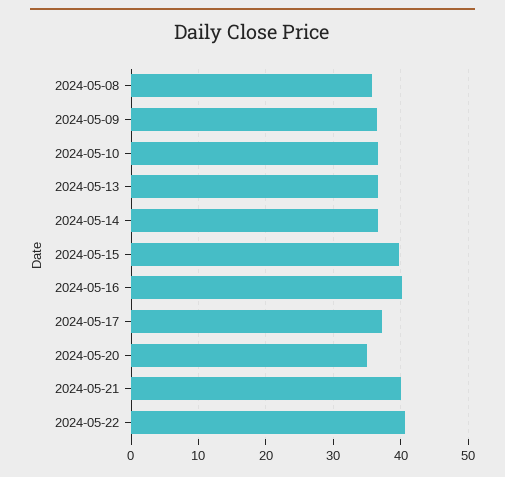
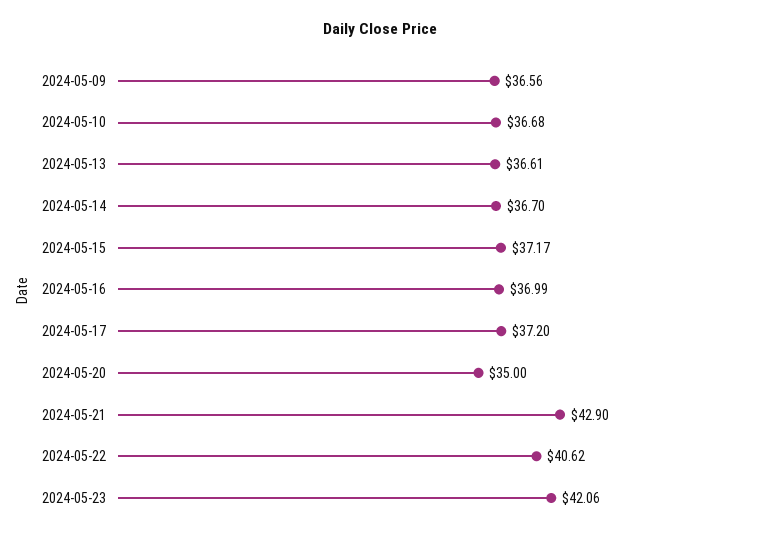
2024-05-08: 36 -> none
2024-05-15: 40 -> 37.17
2024-05-16: 40 -> 36.99
2024-05-21: 40 -> 42.9
2024-05-23: none -> 42.06

